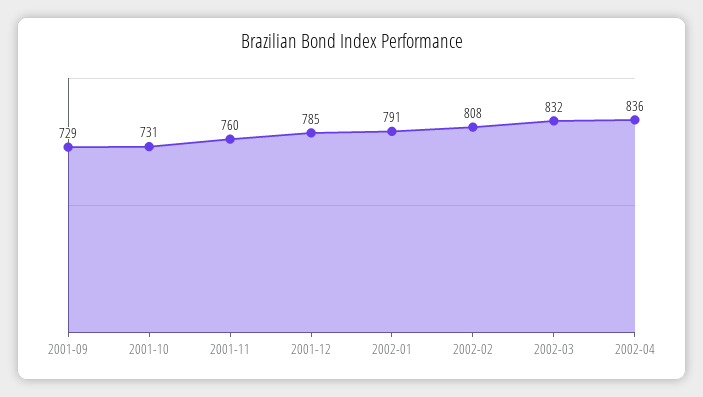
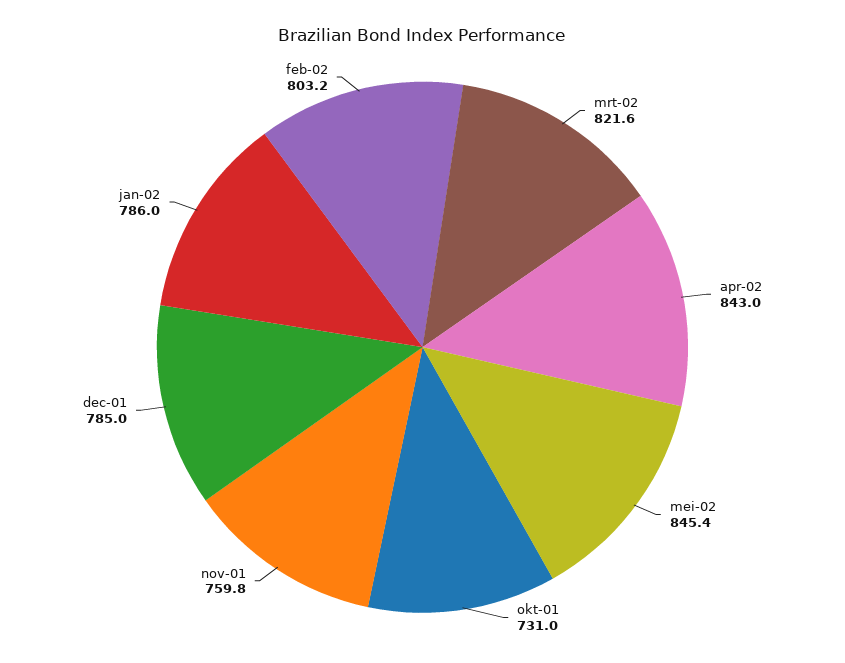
2001-09: 729 -> none
2002-01: 791 -> 786
2002-02: 808 -> 803.2
2002-03: 832 -> 821.6
2002-04: 836 -> 843
mei-02: none -> 845.4

